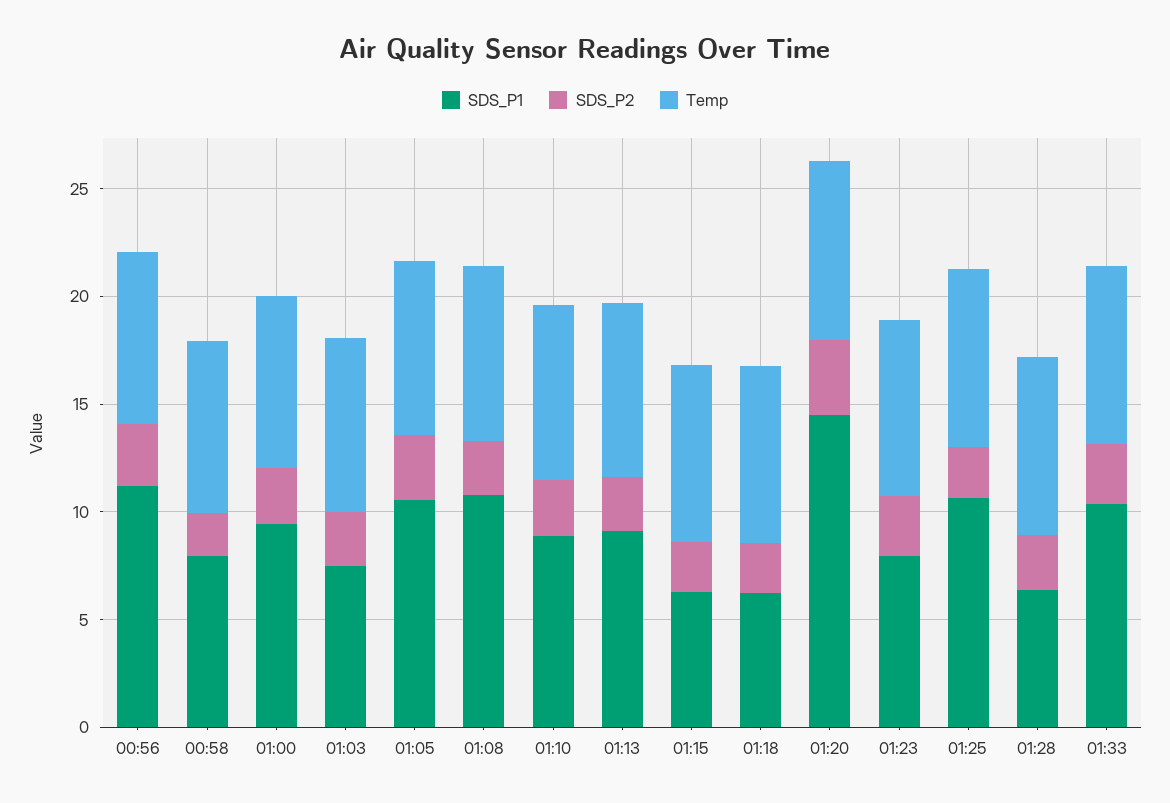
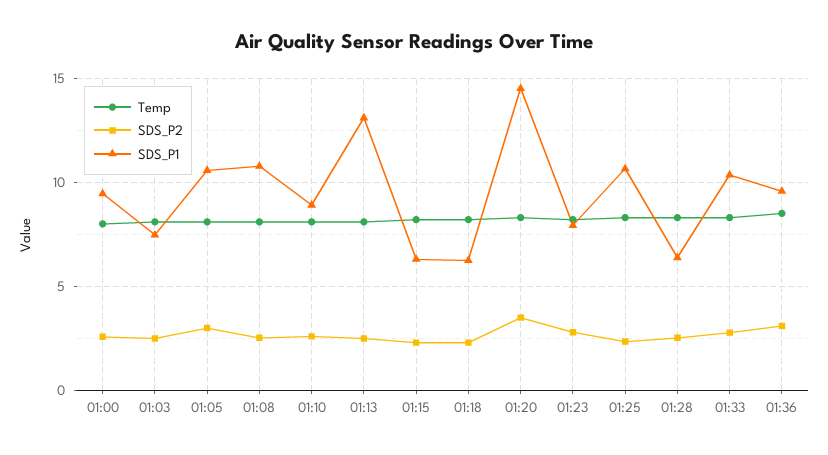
SDS_P1, 00:56: 11 -> none
SDS_P2, 00:56: 3 -> none
Temp, 00:56: 8 -> none
SDS_P1, 00:58: 8 -> none
SDS_P2, 00:58: 2 -> none
Temp, 00:58: 8 -> none
SDS_P1, 01:13: 9 -> 13
Temp, 01:36: none -> 8.5
SDS_P2, 01:36: none -> 3
SDS_P1, 01:36: none -> 9.5

